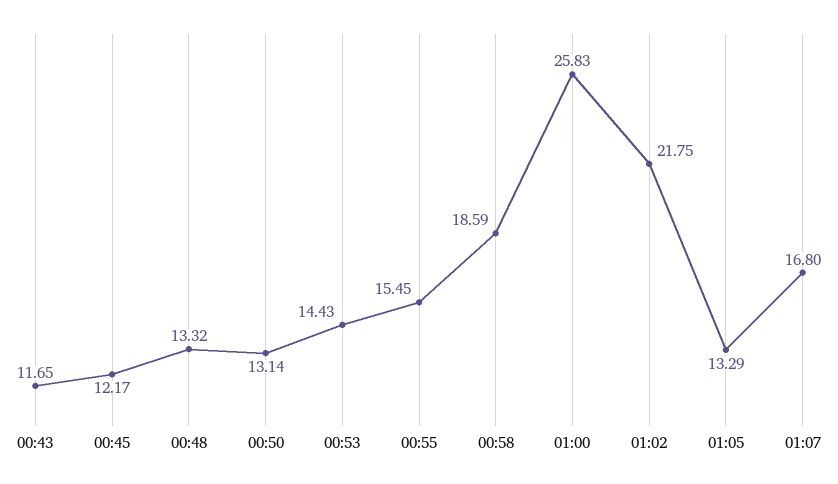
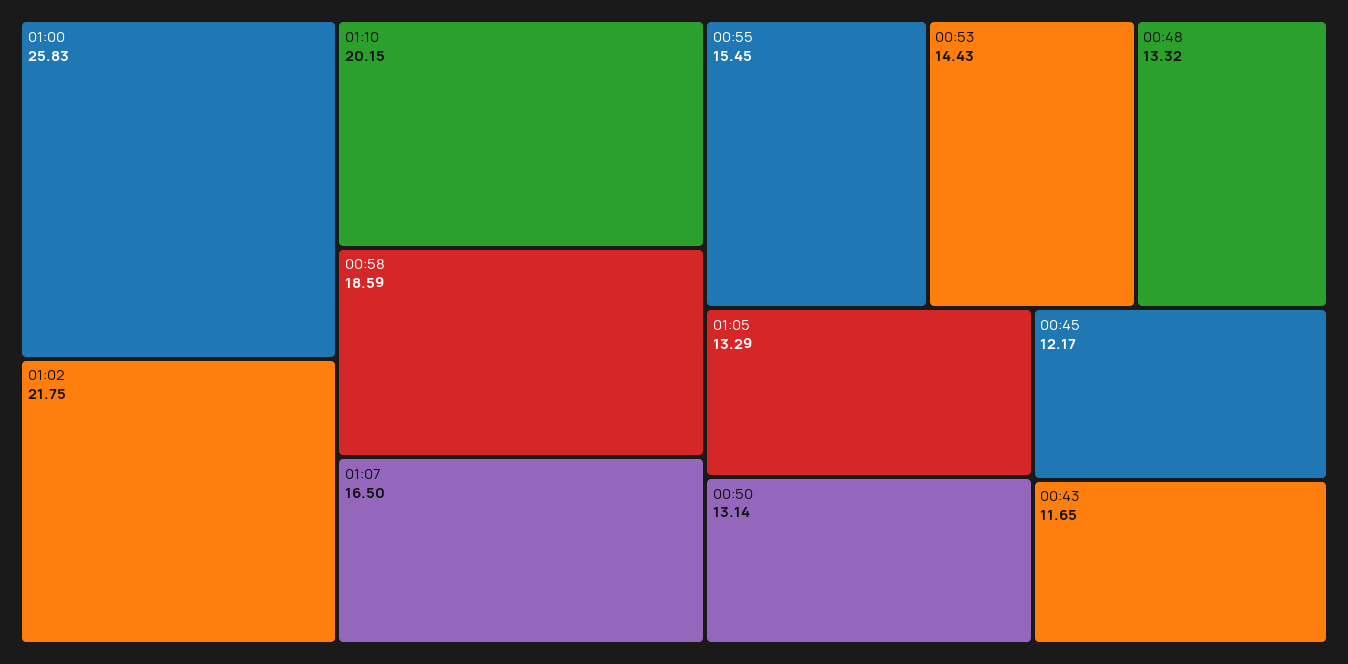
01:07: 16.8 -> 16.5
01:10: none -> 20.15

